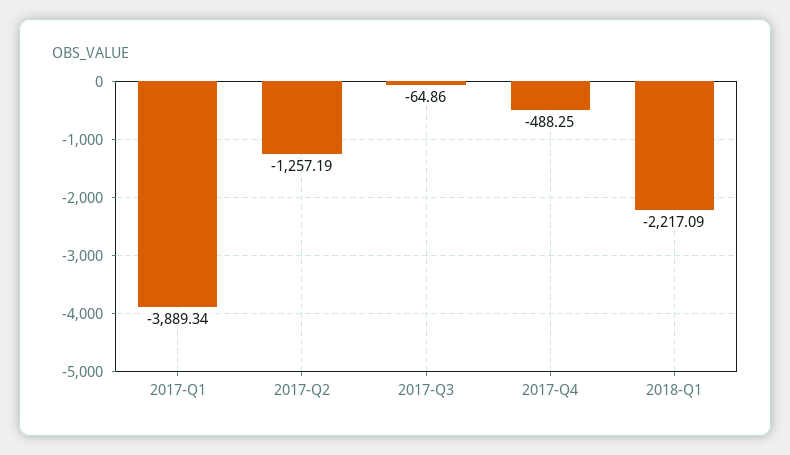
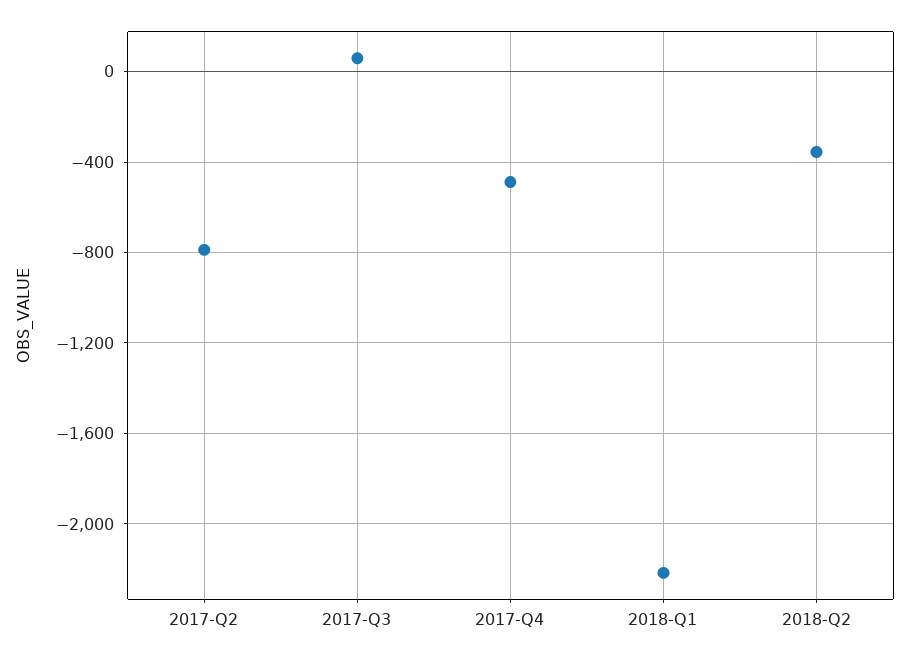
2017-Q1: -3889.34 -> none
2017-Q2: -1257.19 -> -800
2017-Q3: -64.86 -> 50
2018-Q2: none -> -350

